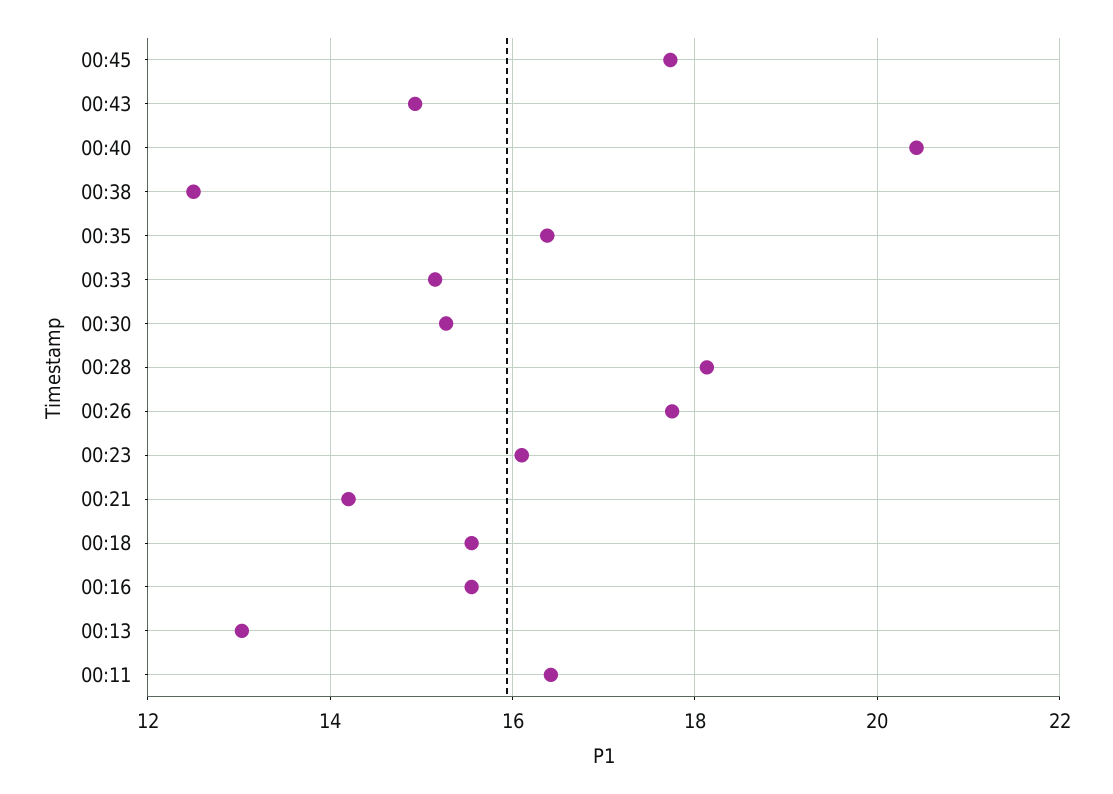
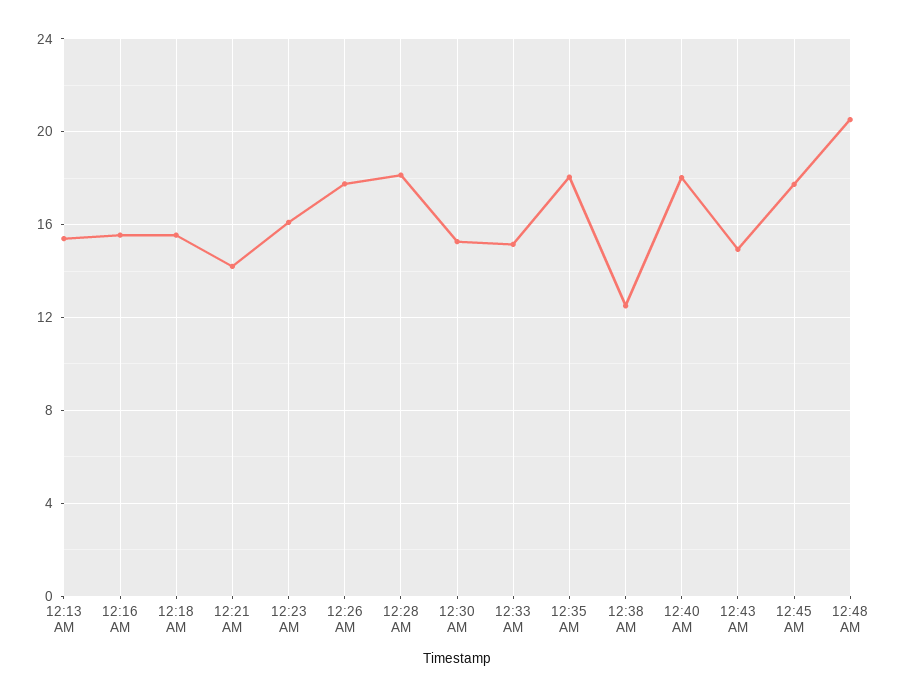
00:40: 20.4 -> 18
00:35: 16.4 -> 18
00:13: 13 -> 15.5
00:11: 16.4 -> none
12:48 AM: none -> 20.5

